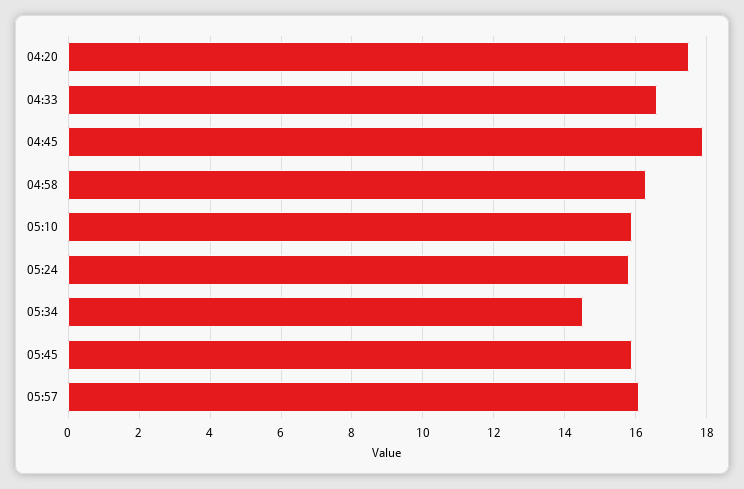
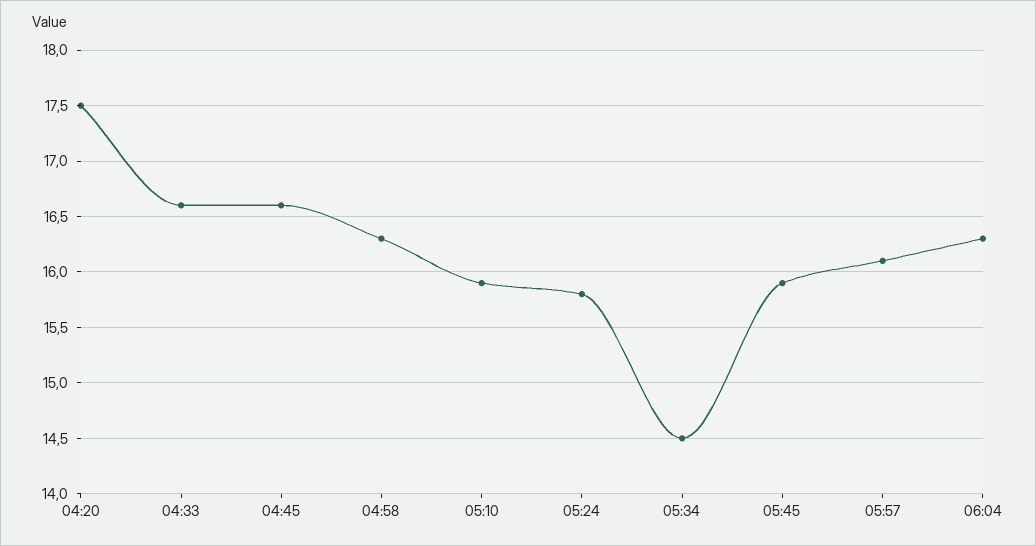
04:45: 18 -> 16.6
06:04: none -> 16.3

